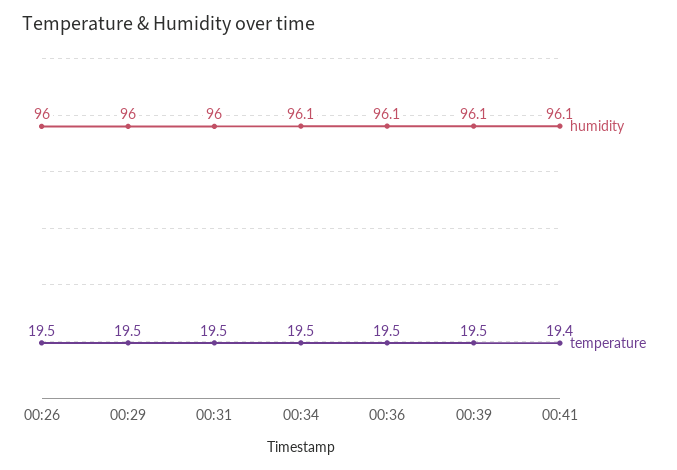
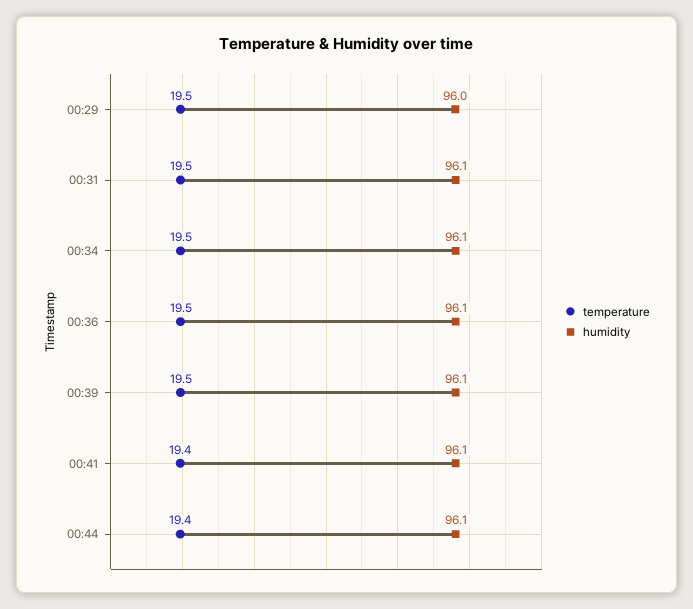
humidity, 00:26: 96 -> none
temperature, 00:26: 19.5 -> none
humidity, 00:31: 96 -> 96.1
temperature, 00:44: none -> 19.4
humidity, 00:44: none -> 96.1

